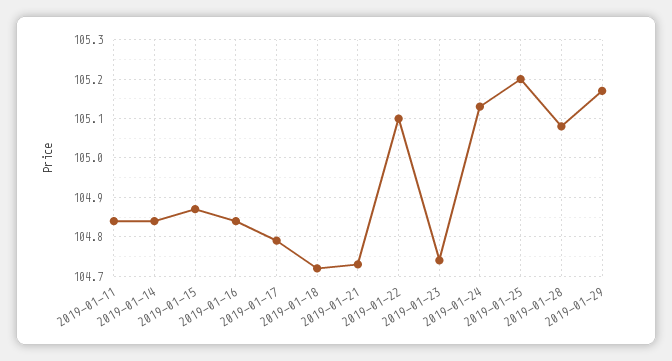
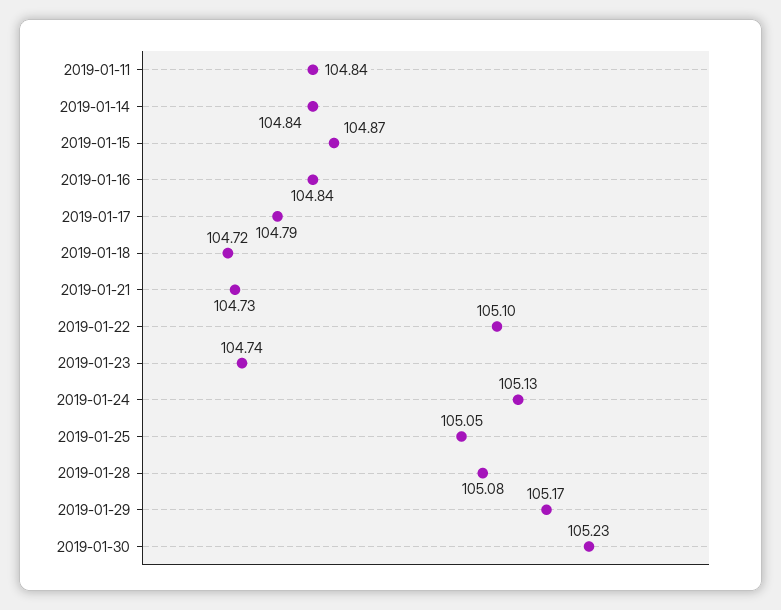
2019-01-25: 105.2 -> 105.05
2019-01-30: none -> 105.23

